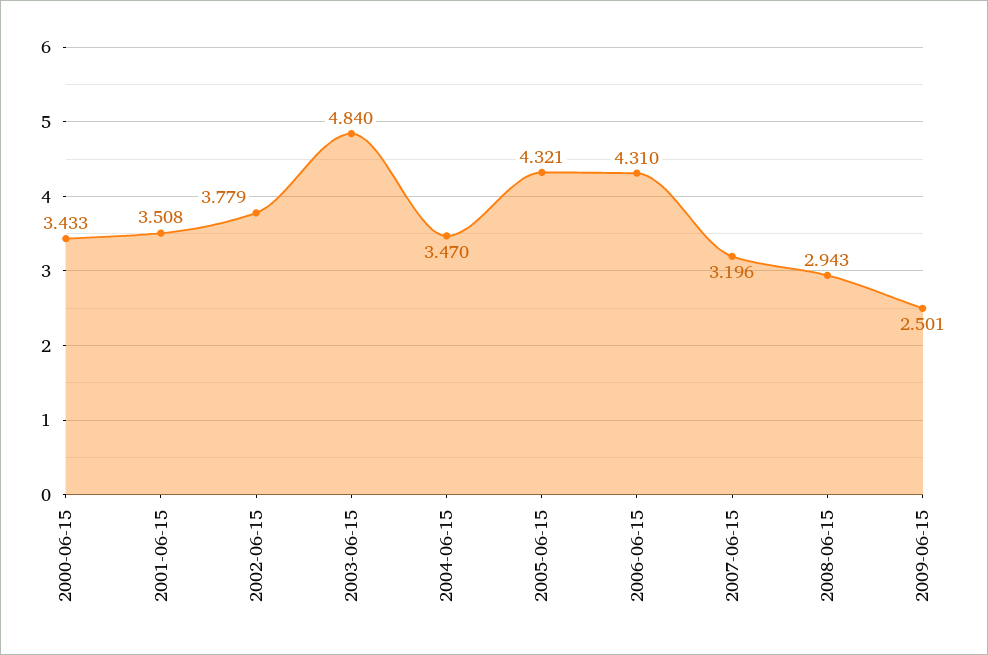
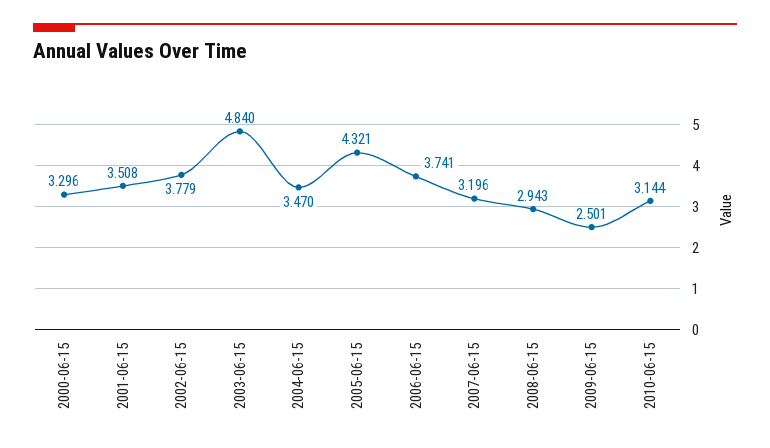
2000-06-15: 3.433 -> 3.296
2006-06-15: 4.31 -> 3.741
2010-06-15: none -> 3.144

